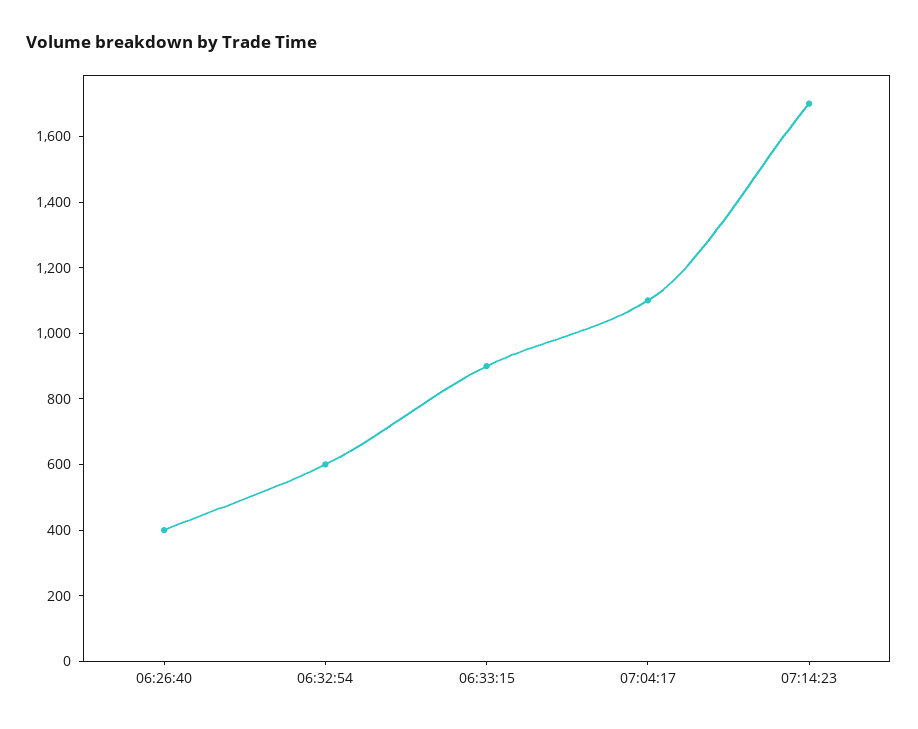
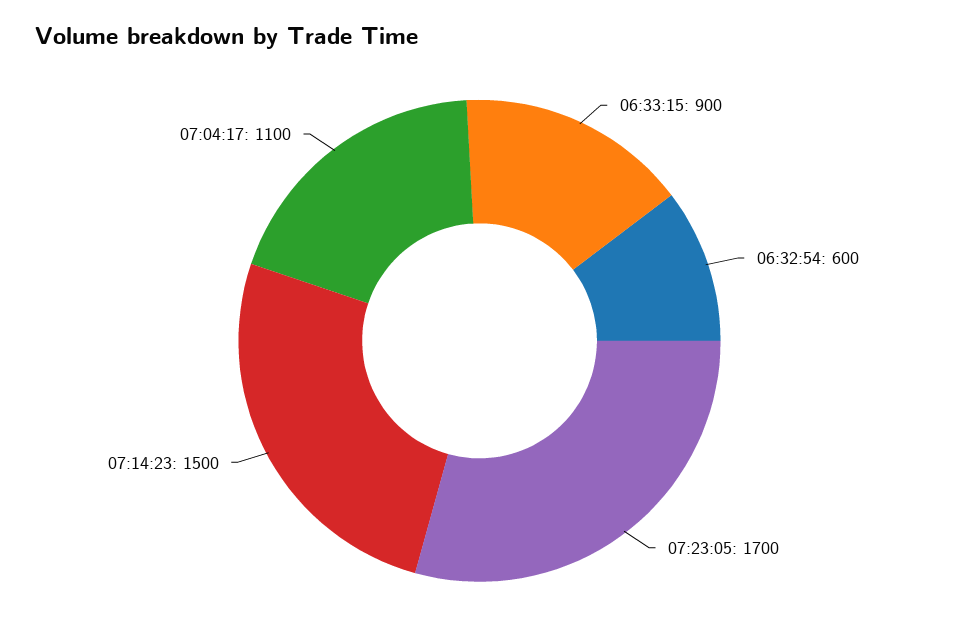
06:26:40: 400 -> none
07:14:23: 1700 -> 1500
07:23:05: none -> 1700

